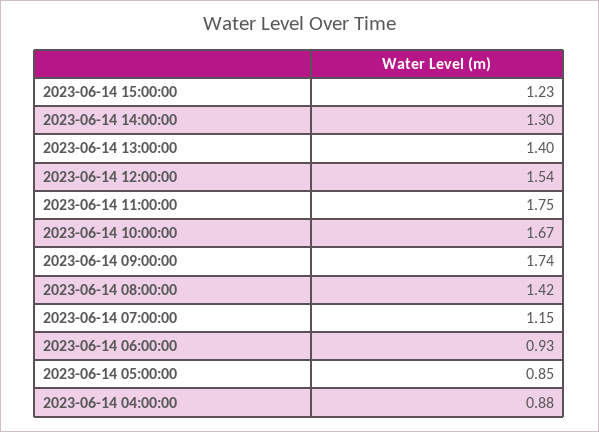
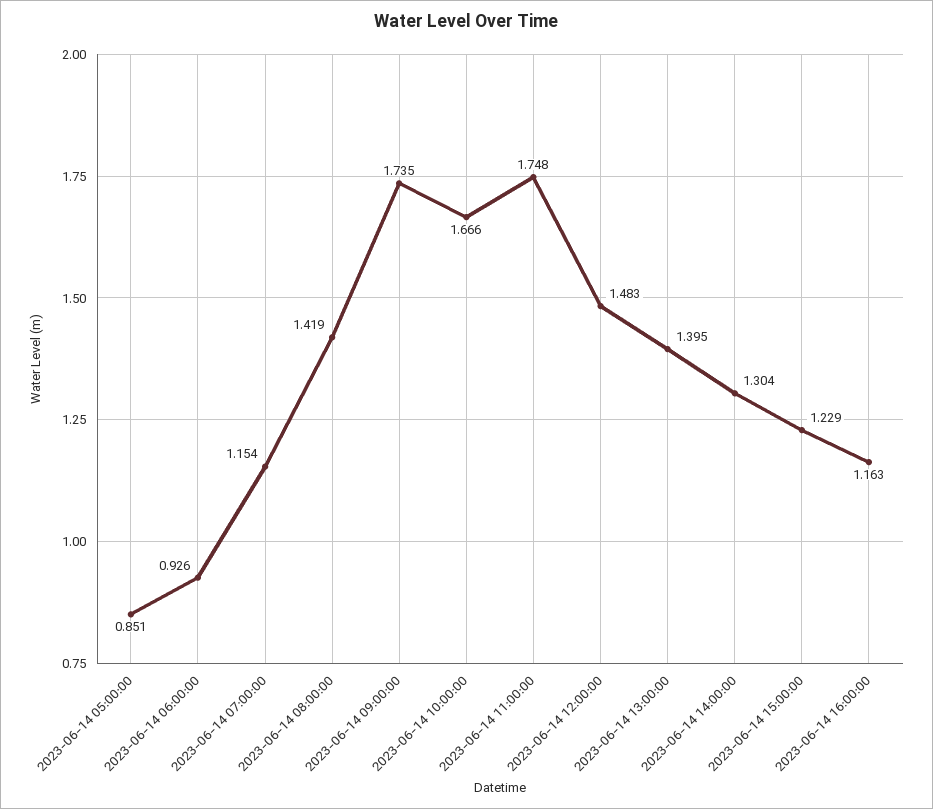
2023-06-14 12:00:00: 1.54 -> 1.483
2023-06-14 04:00:00: 0.88 -> none
2023-06-14 16:00:00: none -> 1.163

